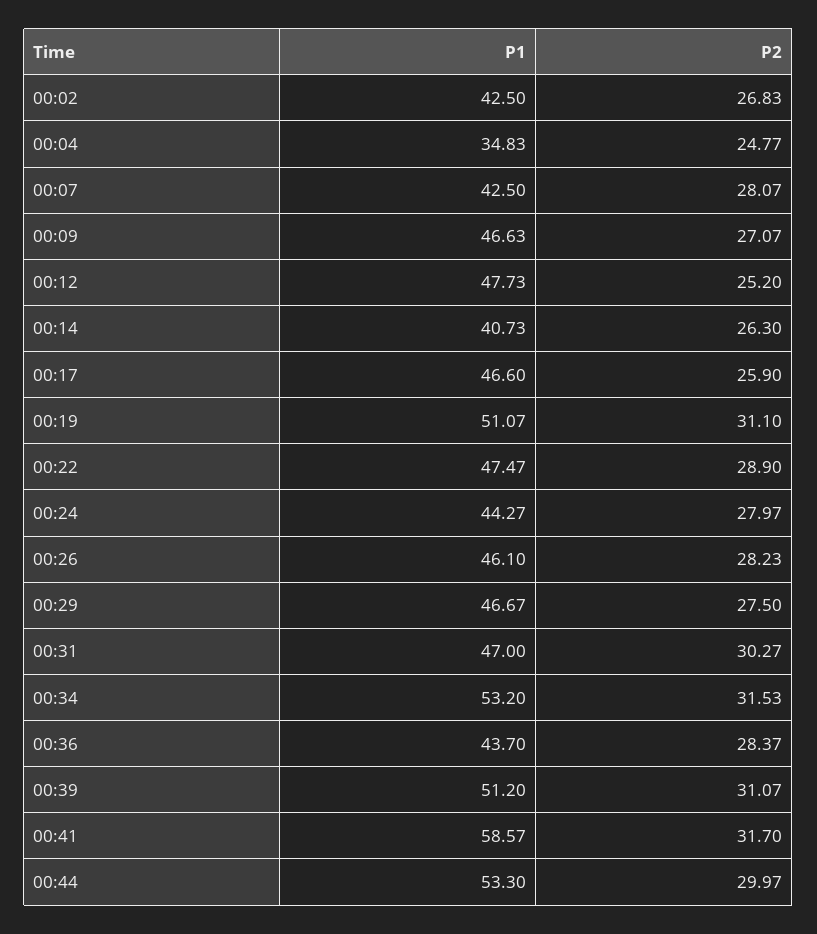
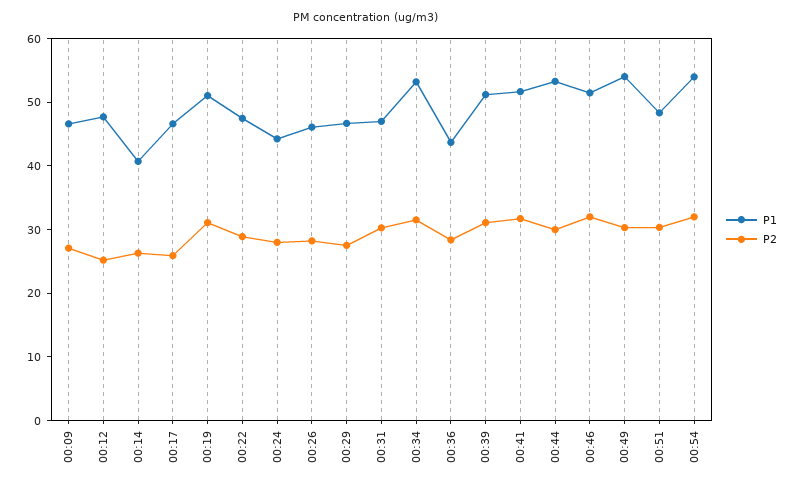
P1, 00:02: 42.5 -> none
P2, 00:02: 26.83 -> none
P1, 00:04: 34.83 -> none
P2, 00:04: 24.77 -> none
P1, 00:07: 42.5 -> none
P2, 00:07: 28.07 -> none
P1, 00:41: 58.57 -> 52
P1, 00:46: none -> 52
P2, 00:46: none -> 32
P1, 00:49: none -> 54
P2, 00:49: none -> 30
P1, 00:51: none -> 48
P2, 00:51: none -> 30
P1, 00:54: none -> 54
P2, 00:54: none -> 32

